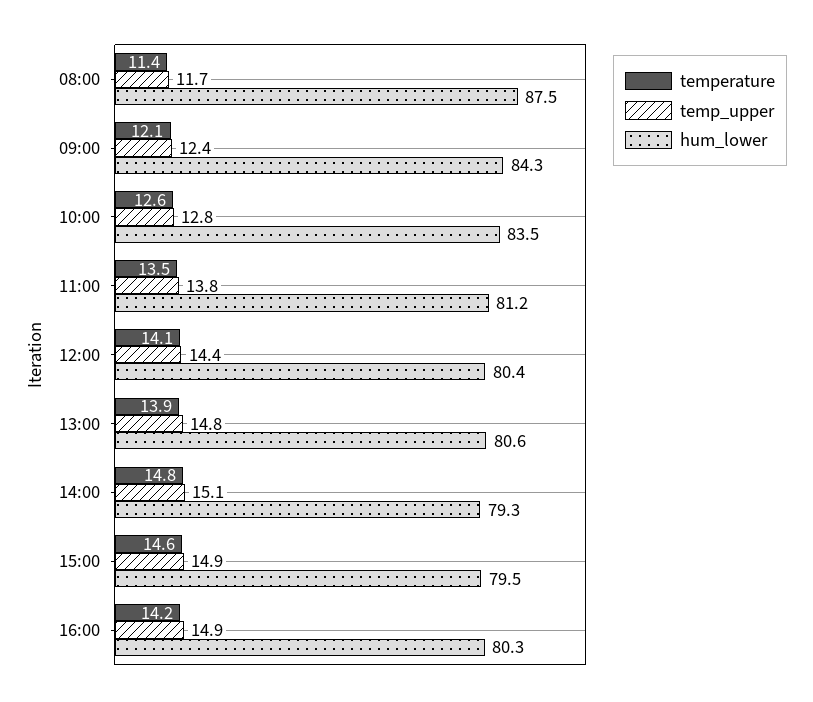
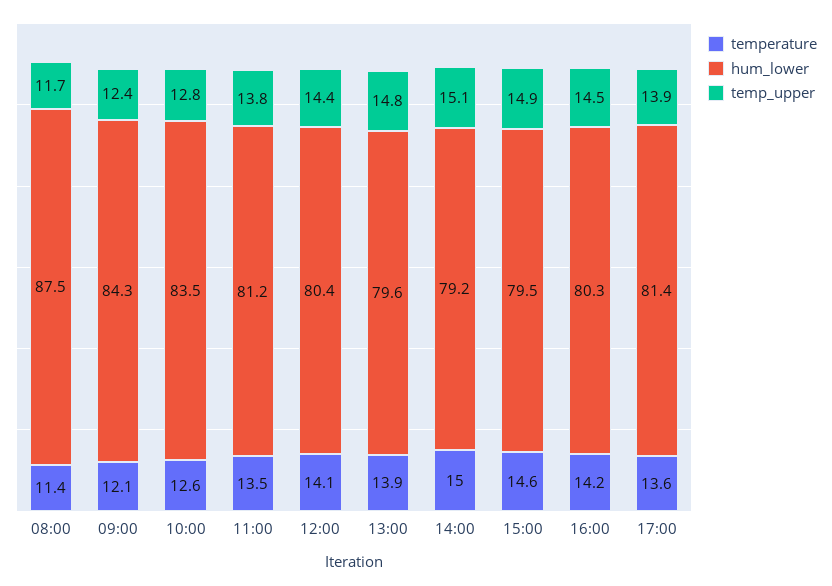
hum_lower, 13:00: 80.6 -> 79.6
temperature, 14:00: 14.8 -> 15
hum_lower, 14:00: 79.3 -> 79.2
temp_upper, 16:00: 14.9 -> 14.5
temperature, 17:00: none -> 13.6
hum_lower, 17:00: none -> 81.4
temp_upper, 17:00: none -> 13.9

